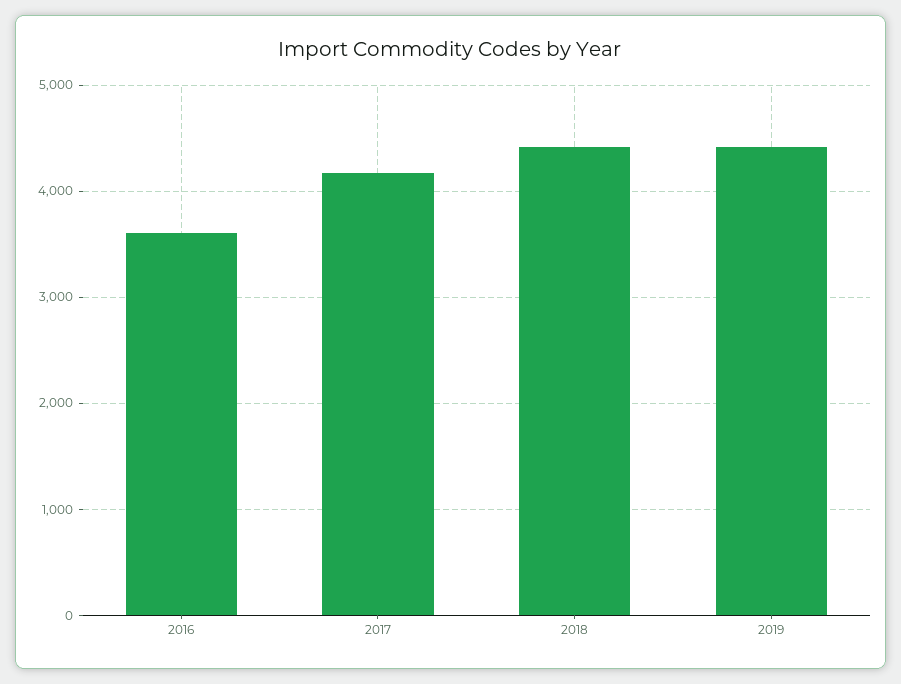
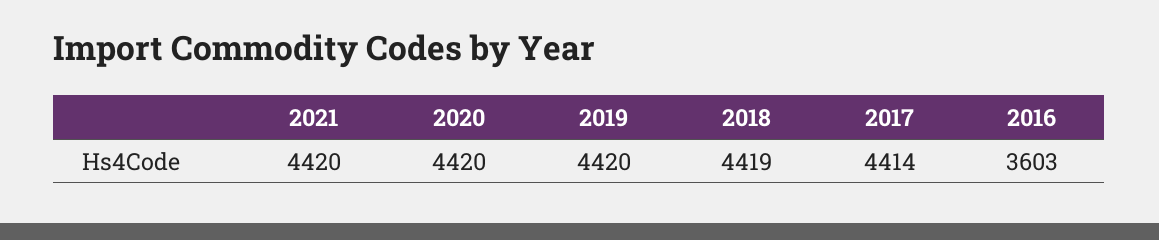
2017: 4200 -> 4414
2021: none -> 4420
2020: none -> 4420

